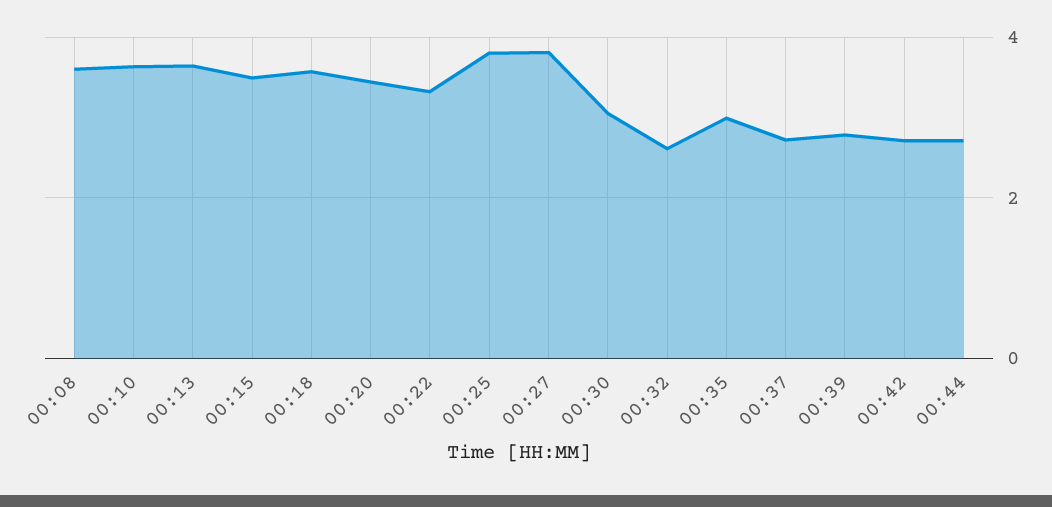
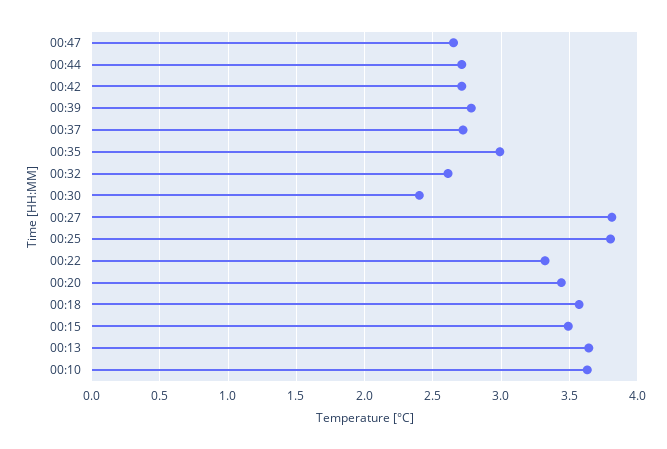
00:08: 3.6 -> none
00:30: 3 -> 2.4
00:47: none -> 2.65

